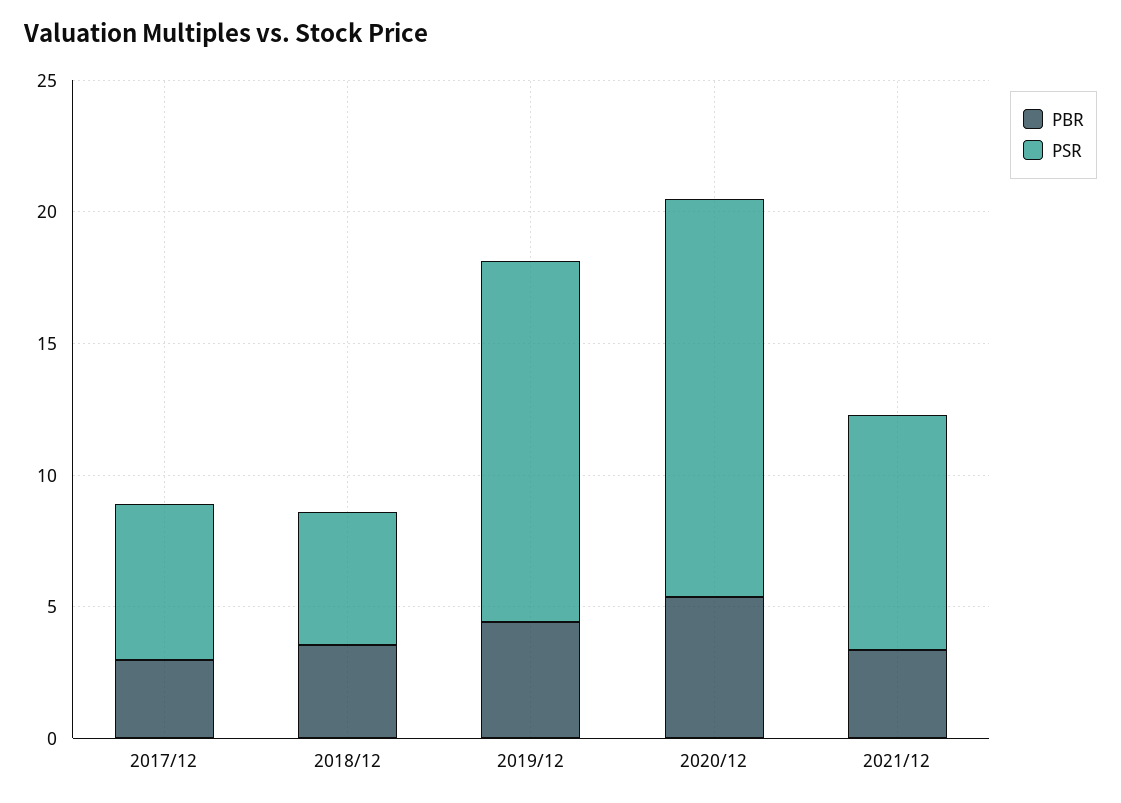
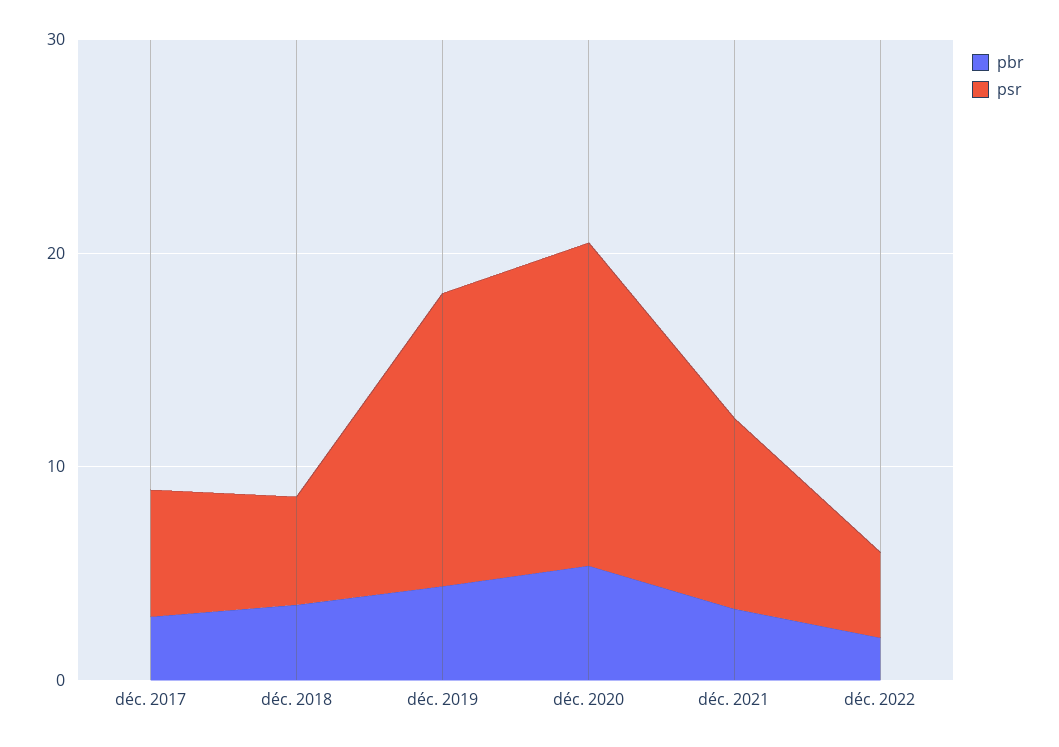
PBR, déc. 2022: none -> 2
PSR, déc. 2022: none -> 4

